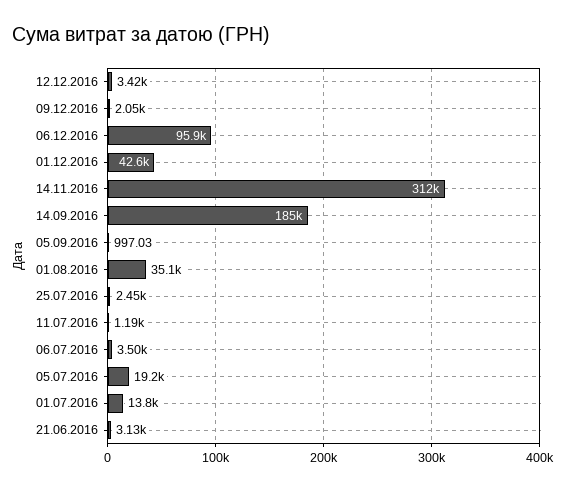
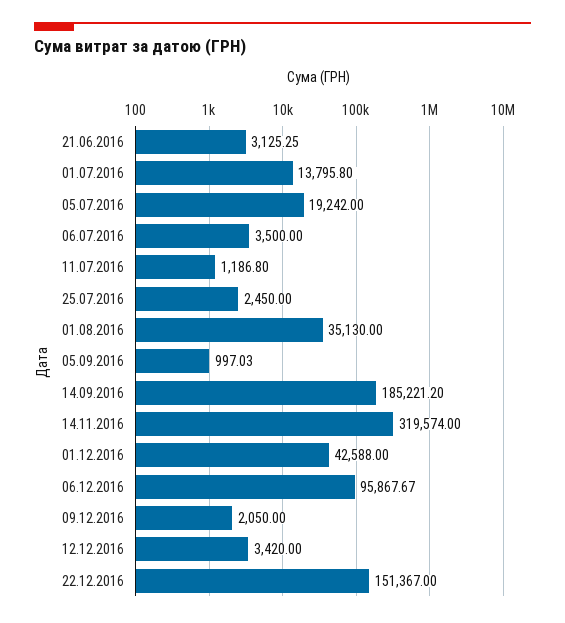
14.11.2016: 312000 -> 319574
22.12.2016: none -> 151367

